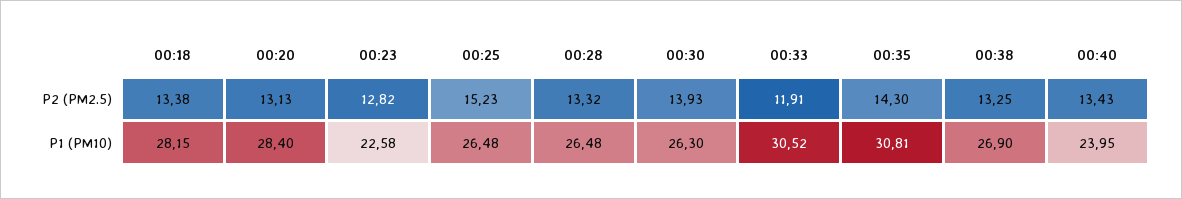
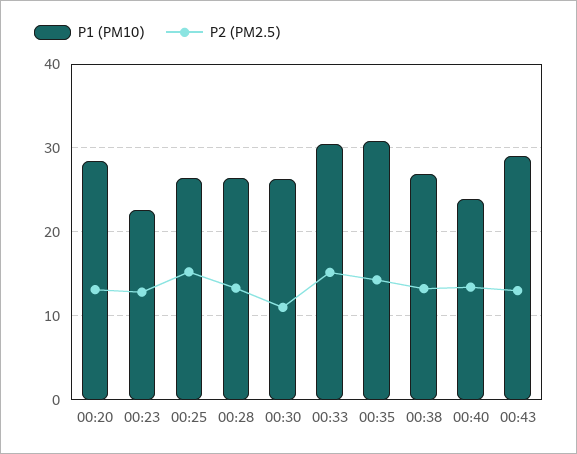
P2 (PM2.5), 00:18: 13.38 -> none
P2 (PM2.5), 00:30: 13.93 -> 11
P2 (PM2.5), 00:33: 11.91 -> 15
P1 (PM10), 00:18: 28.15 -> none
P1 (PM10), 00:43: none -> 29
P2 (PM2.5), 00:43: none -> 13

